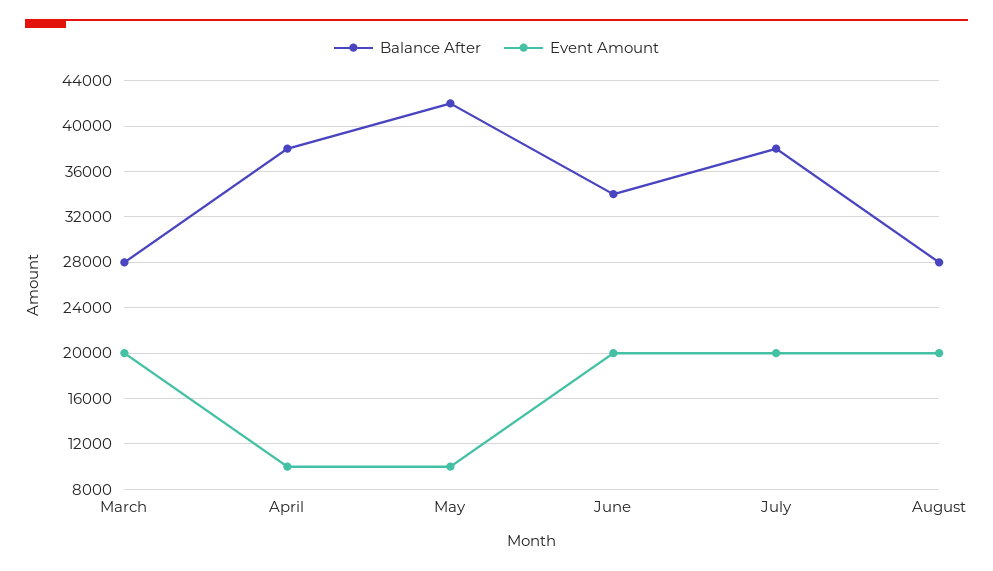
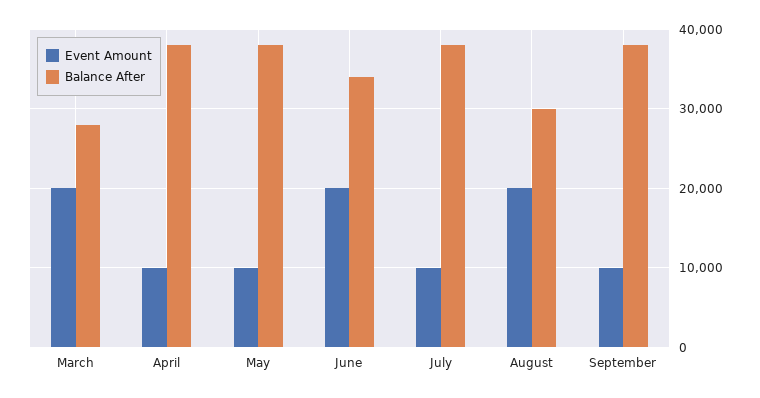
Balance After, May: 42000 -> 38000
Event Amount, July: 20000 -> 10000
Balance After, August: 28000 -> 30000
Event Amount, September: none -> 10000
Balance After, September: none -> 38000

